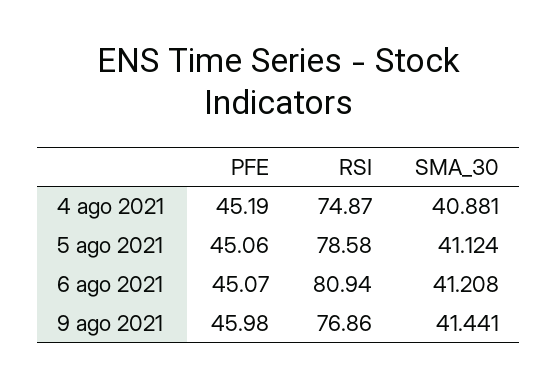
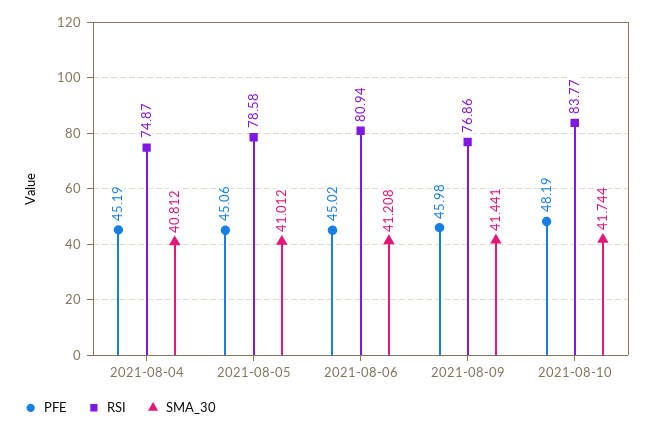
SMA_30, 4 ago 2021: 40.881 -> 40.812
SMA_30, 5 ago 2021: 41.124 -> 41.012
PFE, 6 ago 2021: 45.07 -> 45.02
PFE, 2021-08-10: none -> 48.19
RSI, 2021-08-10: none -> 83.77
SMA_30, 2021-08-10: none -> 41.744

